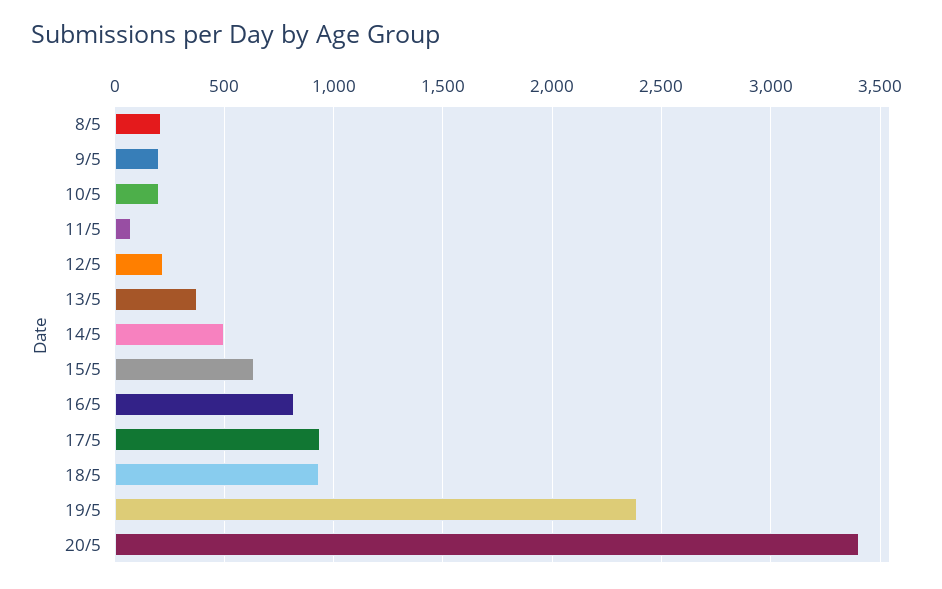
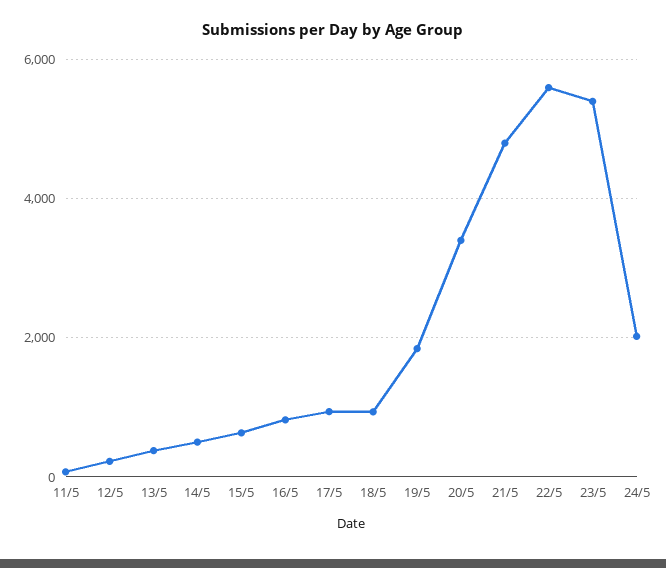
8/5: 200 -> none
9/5: 200 -> none
10/5: 200 -> none
19/5: 2400 -> 1800
21/5: none -> 4800
22/5: none -> 5600
23/5: none -> 5400
24/5: none -> 2000

